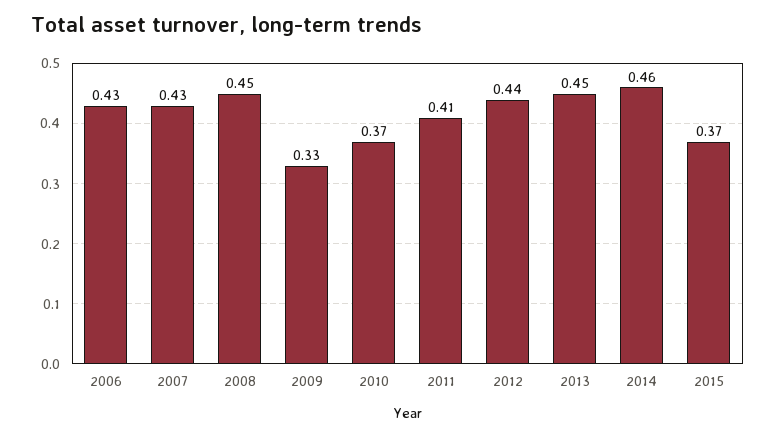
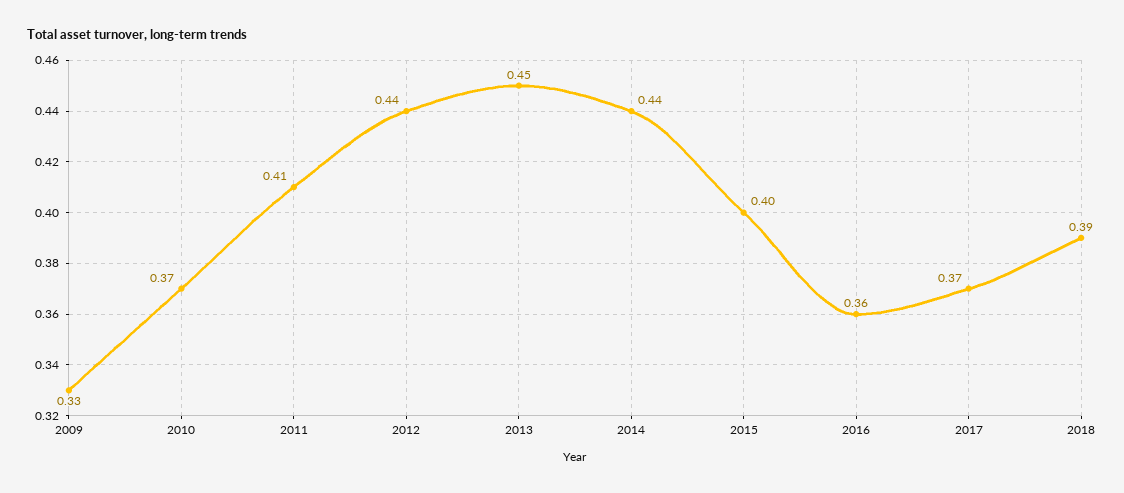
2006: 0.43 -> none
2007: 0.43 -> none
2008: 0.45 -> none
2014: 0.46 -> 0.44
2015: 0.37 -> 0.4
2016: none -> 0.36
2017: none -> 0.37
2018: none -> 0.39

